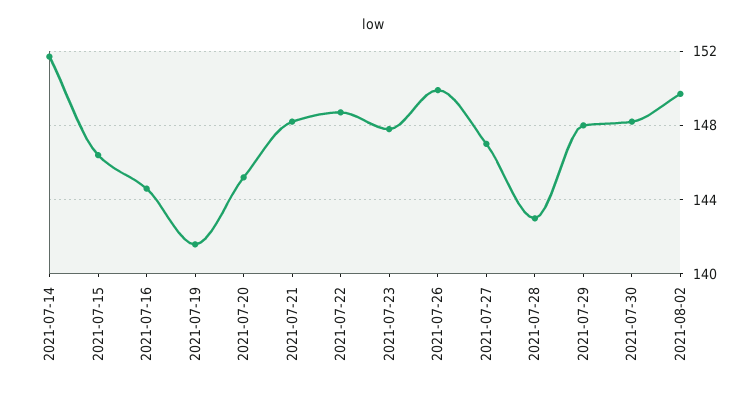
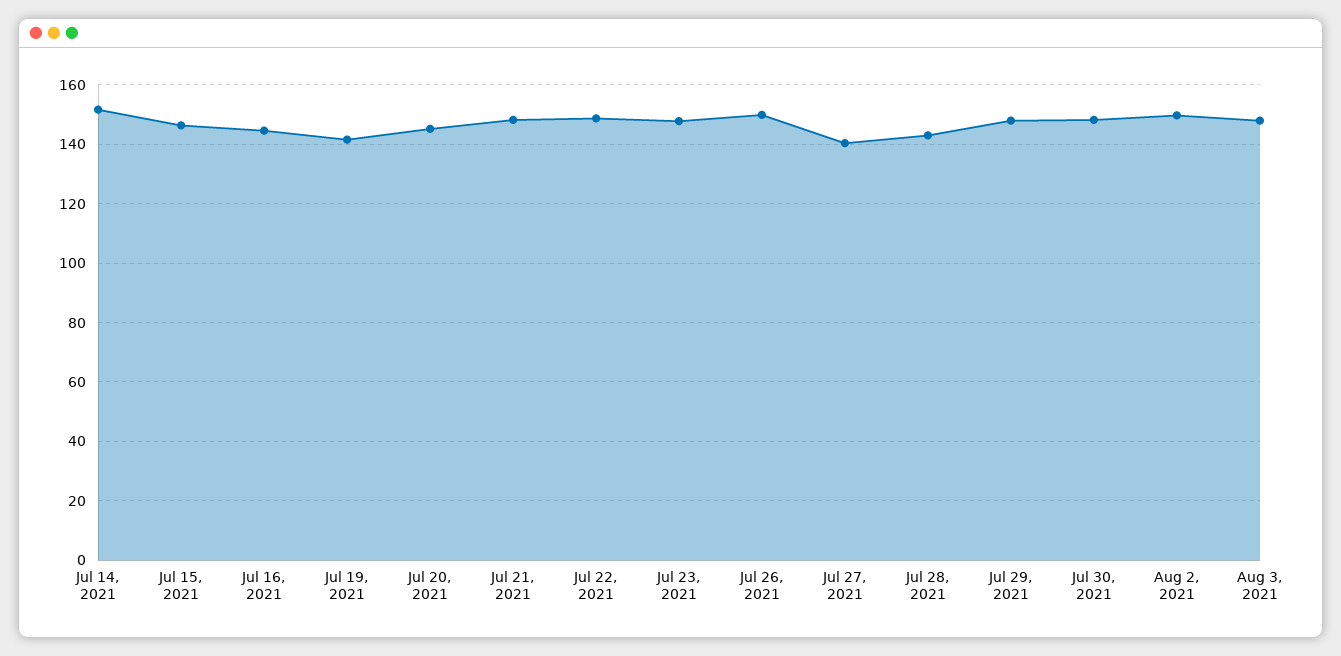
2021-07-27: 147 -> 140
Aug 3, 2021: none -> 147.5

